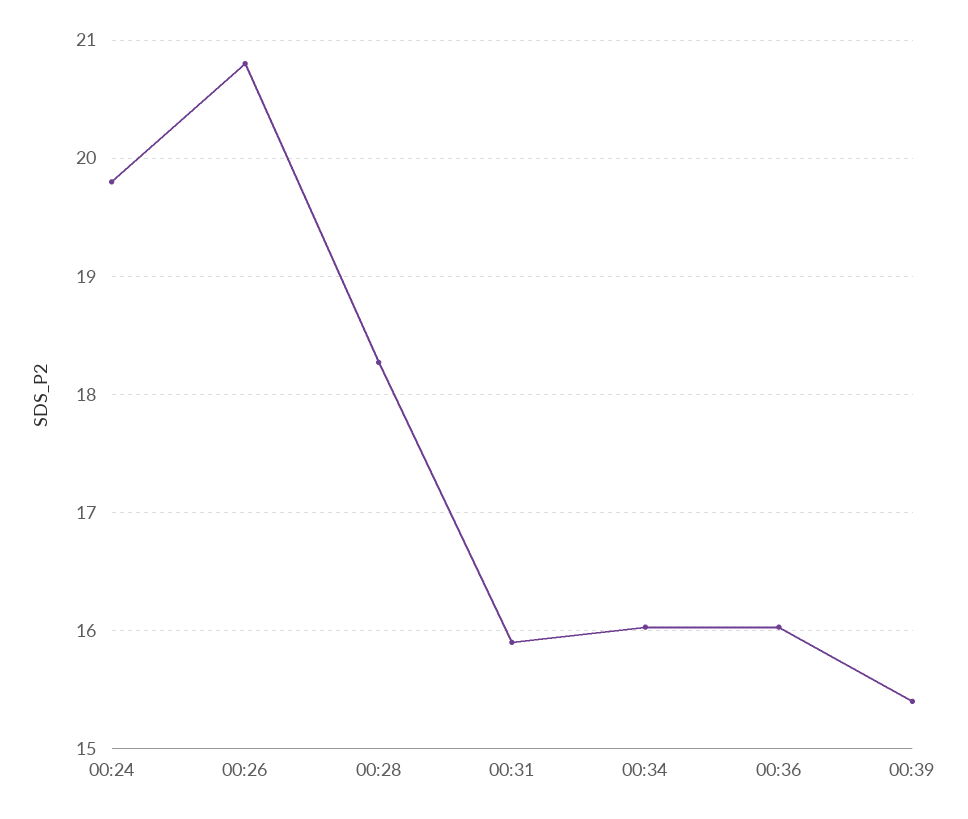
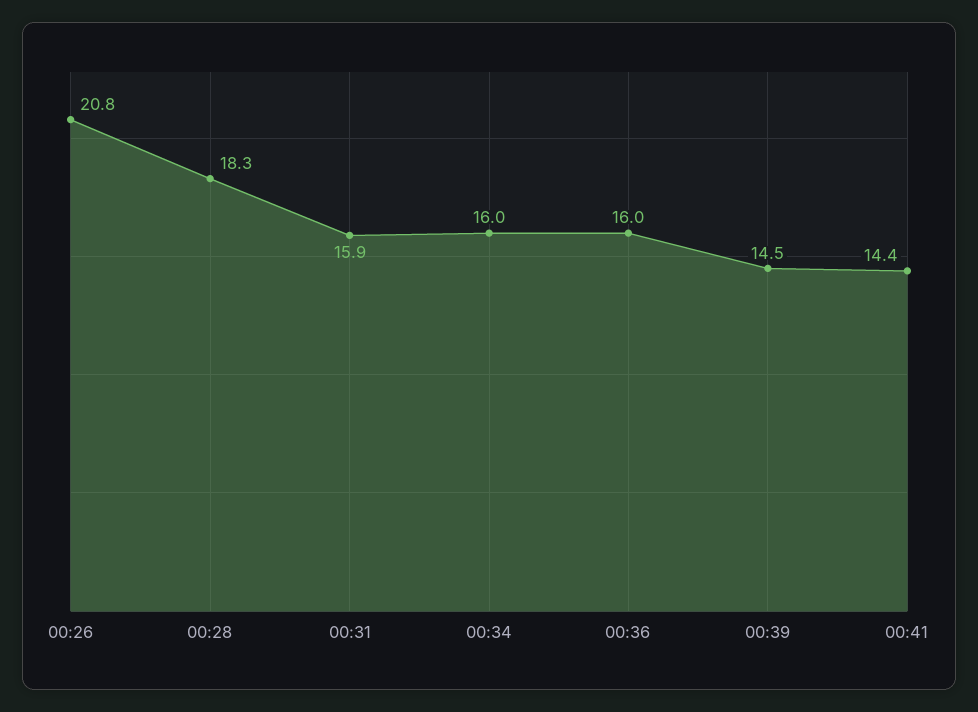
00:24: 19.8 -> none
00:39: 15.4 -> 14.5
00:41: none -> 14.4

